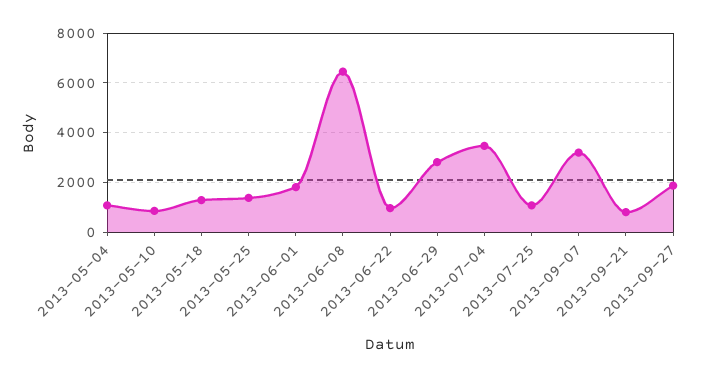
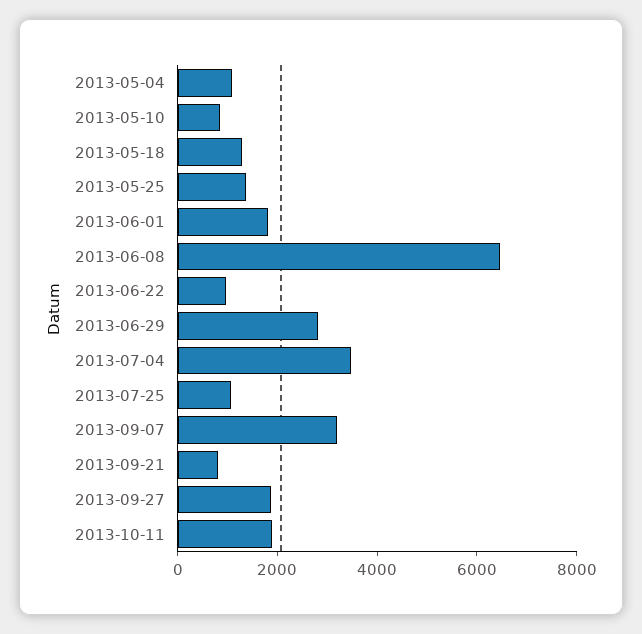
2013-10-11: none -> 2000

